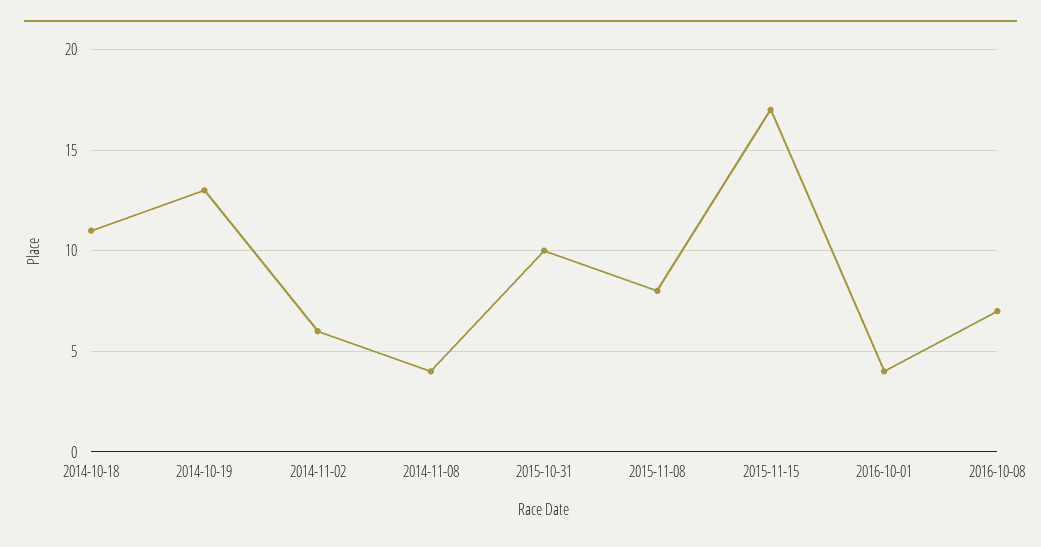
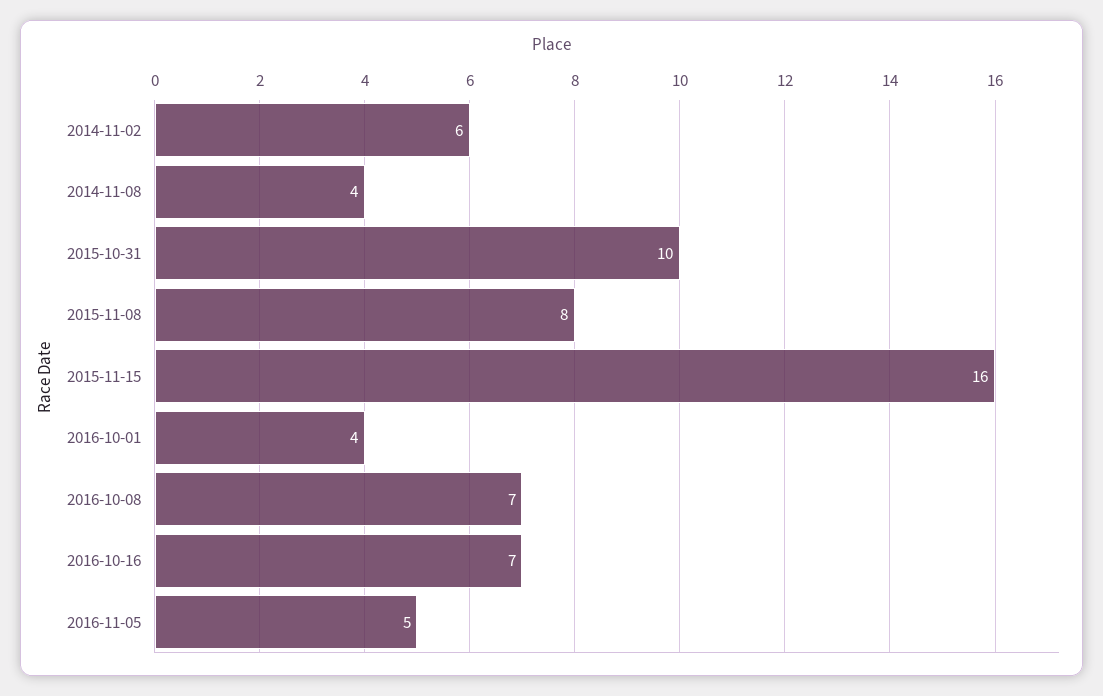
2014-10-18: 11 -> none
2014-10-19: 13 -> none
2015-11-15: 17 -> 16
2016-10-16: none -> 7
2016-11-05: none -> 5

